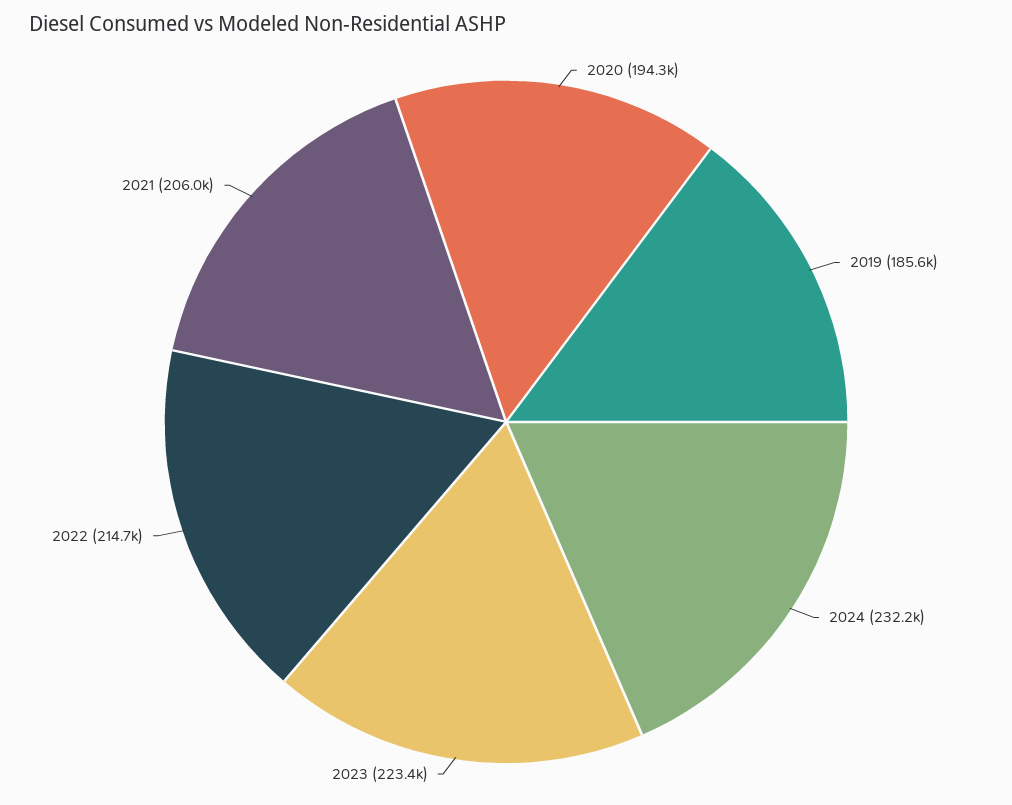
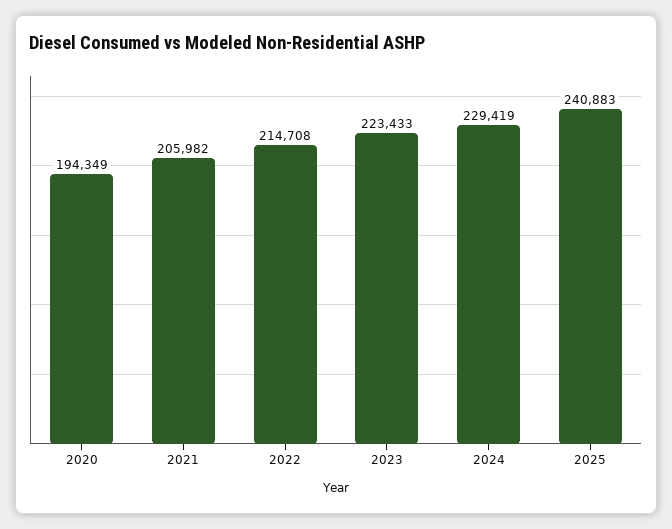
2019: 185600 -> none
2024: 232200 -> 229419
2025: none -> 240883

